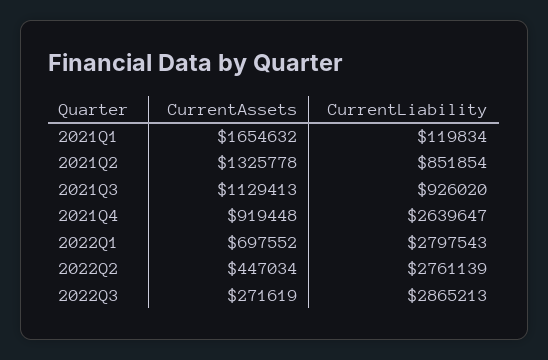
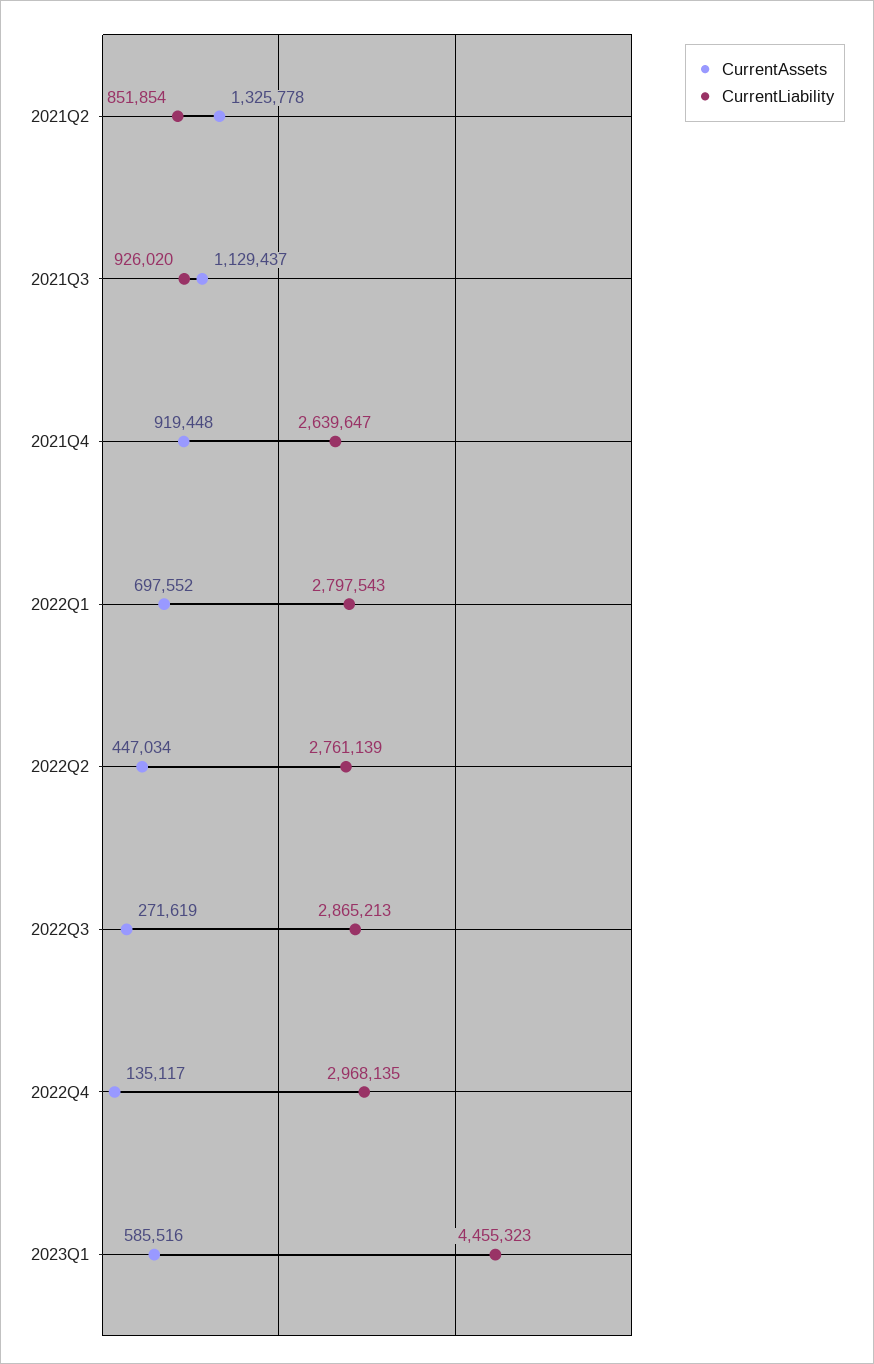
CurrentAssets, 2021Q1: 1654632 -> none
CurrentLiability, 2021Q1: 119834 -> none
CurrentAssets, 2021Q3: 1129413 -> 1129437
CurrentAssets, 2022Q4: none -> 135117
CurrentLiability, 2022Q4: none -> 2968135
CurrentAssets, 2023Q1: none -> 585516
CurrentLiability, 2023Q1: none -> 4455323

